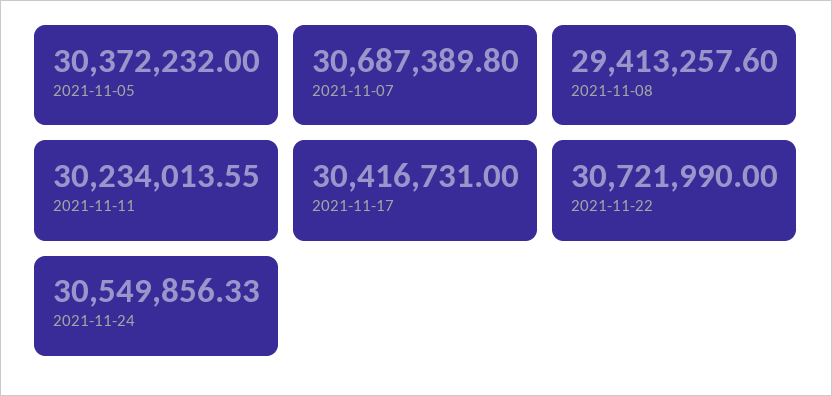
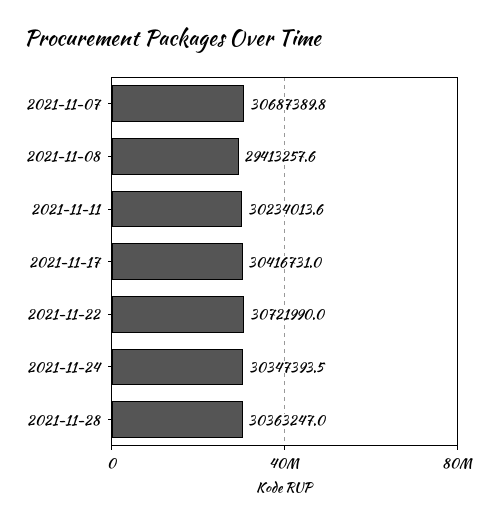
2021-11-05: 30372232 -> none
2021-11-24: 30549856.33 -> 30347393.5
2021-11-28: none -> 30363247

